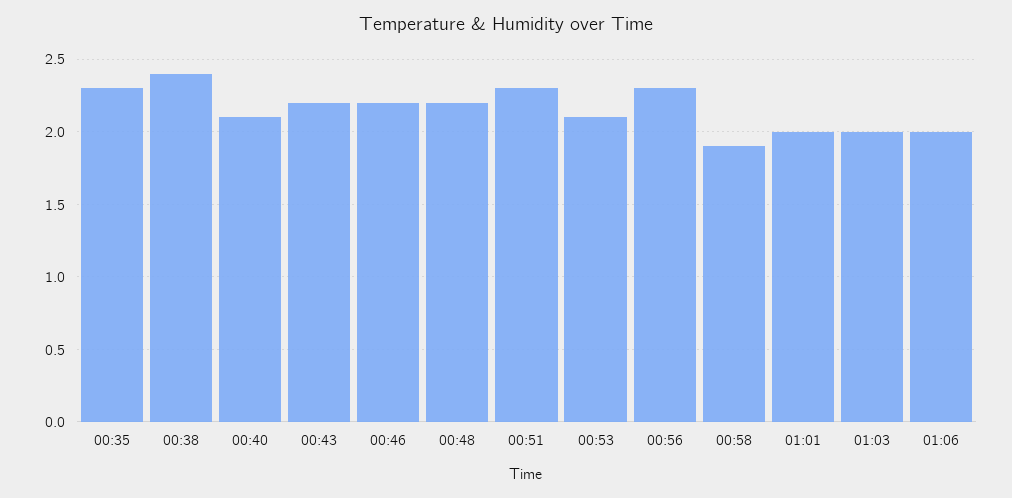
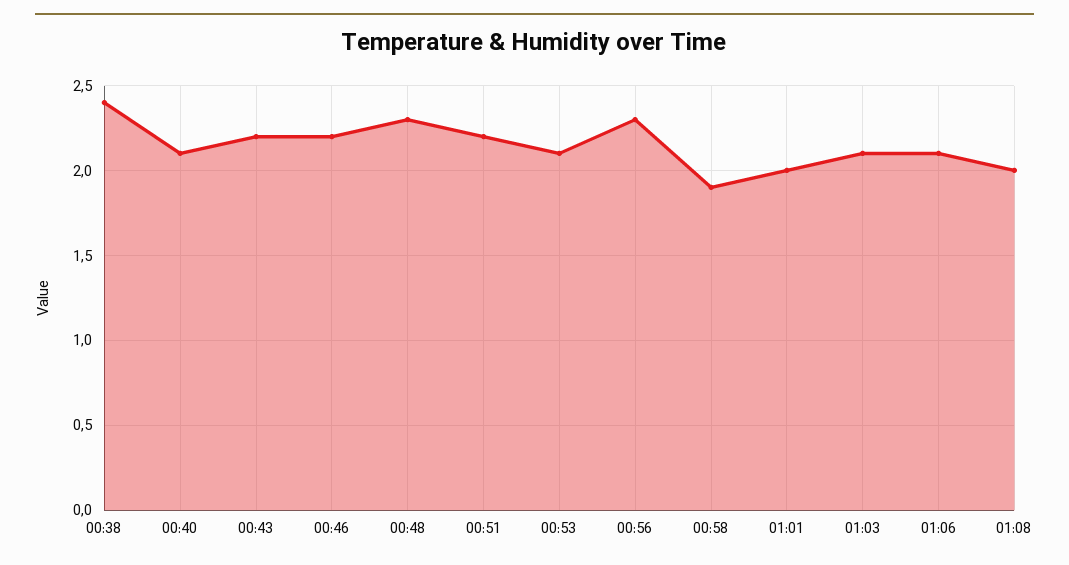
00:35: 2.3 -> none
00:48: 2.2 -> 2.3
00:51: 2.3 -> 2.2
01:03: 2 -> 2.1
01:06: 2 -> 2.1
01:08: none -> 2

